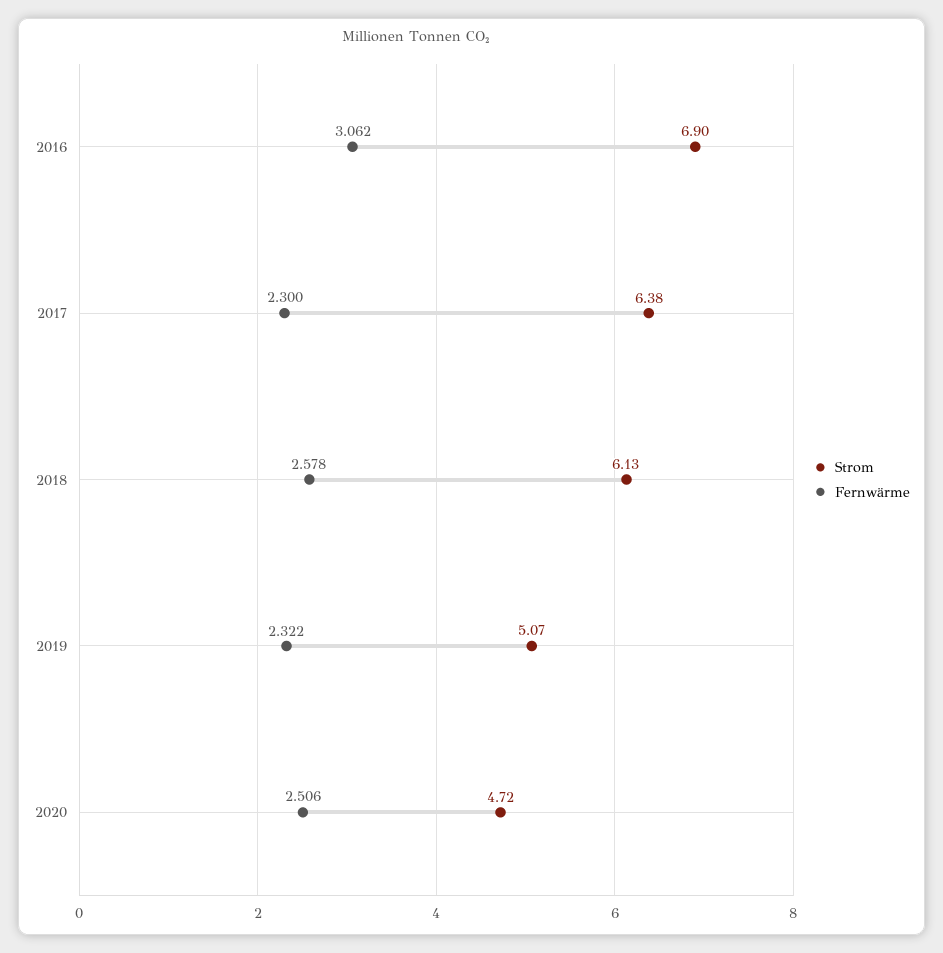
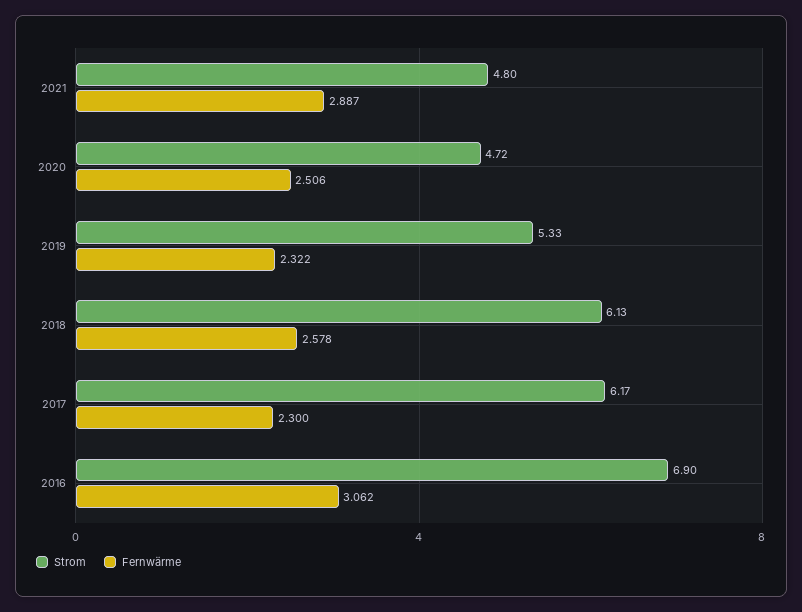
Strom, 2017: 6.38 -> 6.17
Strom, 2019: 5.07 -> 5.33
Strom, 2021: none -> 4.8
Fernwärme, 2021: none -> 2.887

